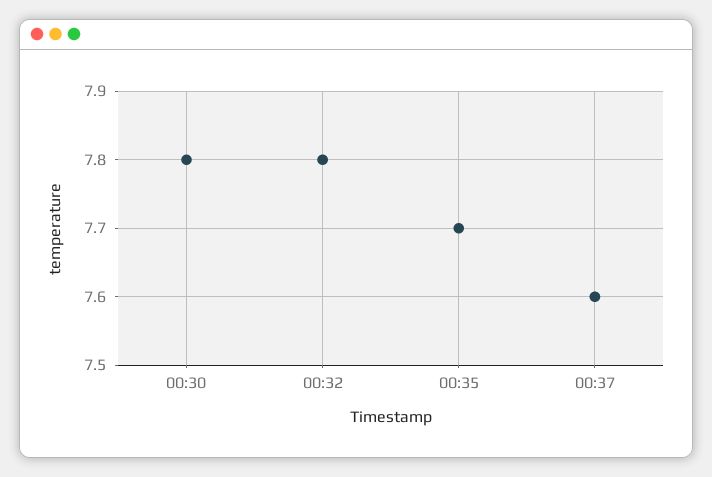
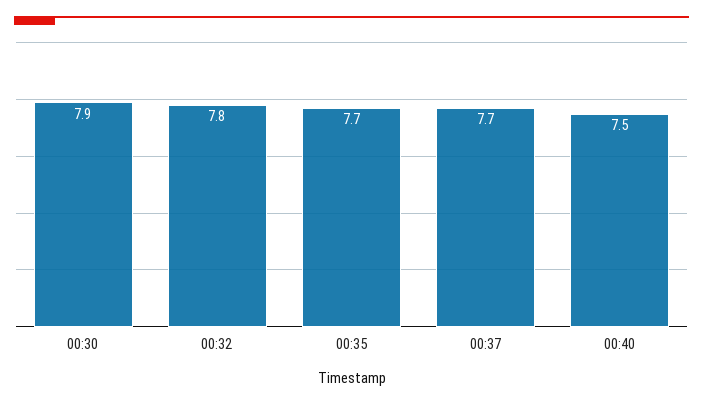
00:30: 7.8 -> 7.9
00:37: 7.6 -> 7.7
00:40: none -> 7.5

